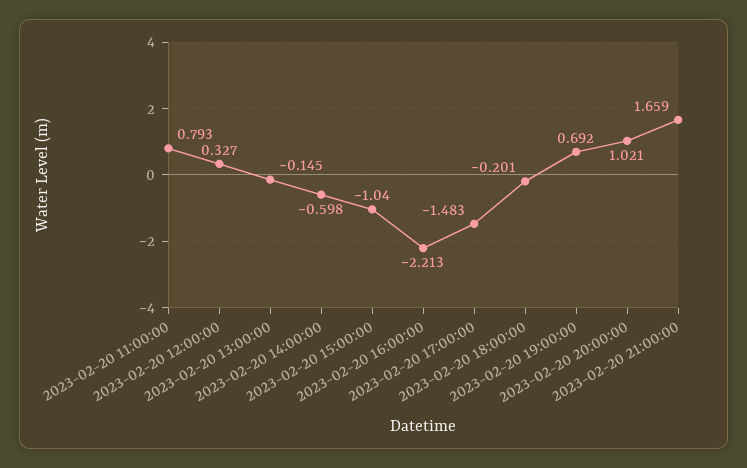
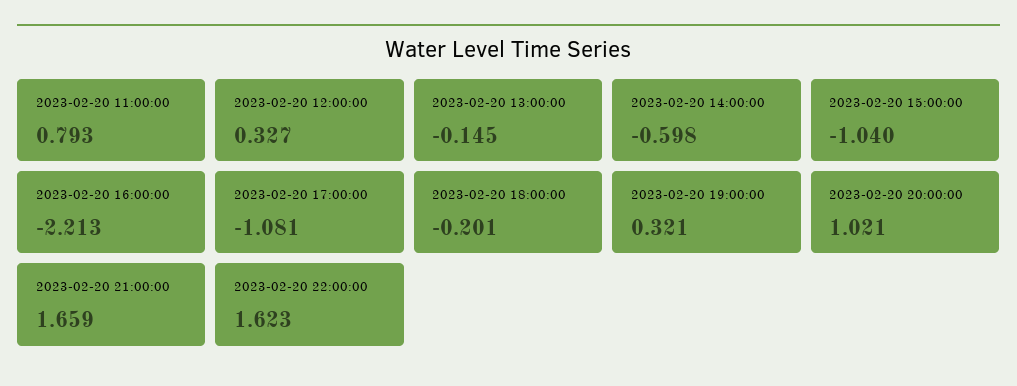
2023-02-20 17:00:00: -1.483 -> -1.081
2023-02-20 19:00:00: 0.692 -> 0.321
2023-02-20 22:00:00: none -> 1.623

